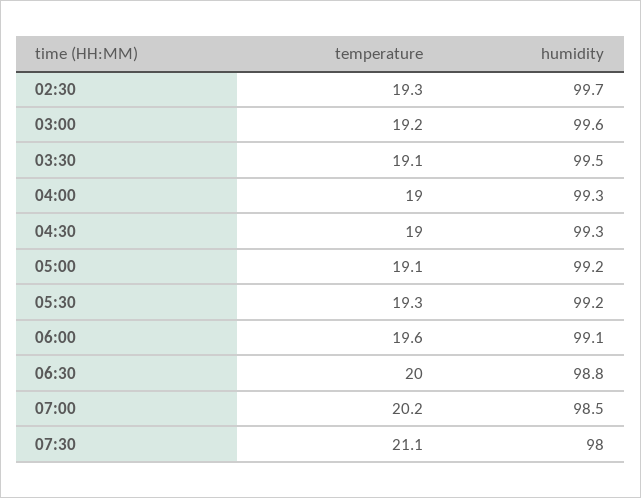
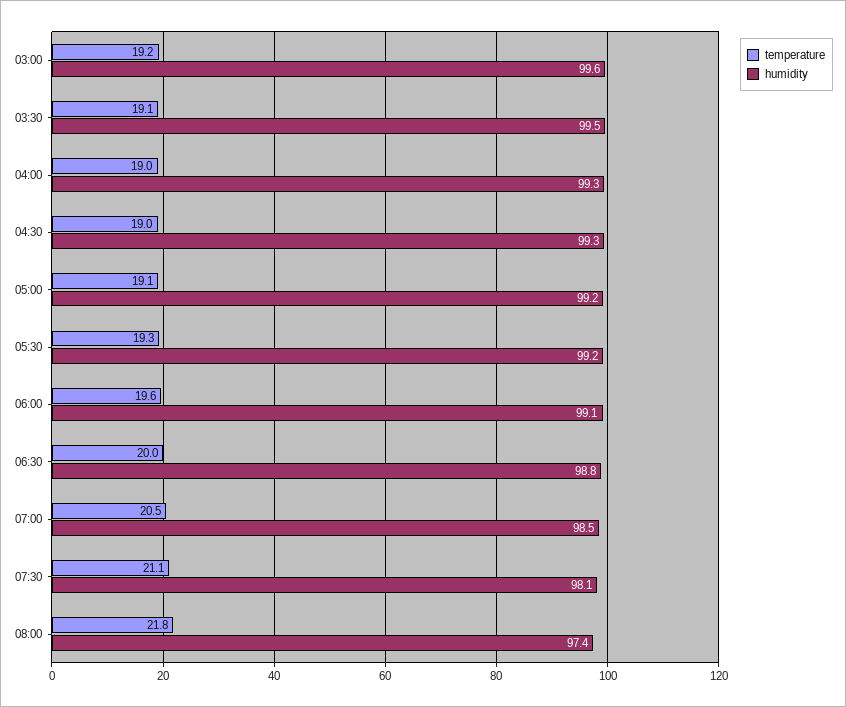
temperature, 02:30: 19.3 -> none
humidity, 02:30: 99.7 -> none
temperature, 07:00: 20.2 -> 20.5
humidity, 07:30: 98 -> 98.1
temperature, 08:00: none -> 21.8
humidity, 08:00: none -> 97.4

